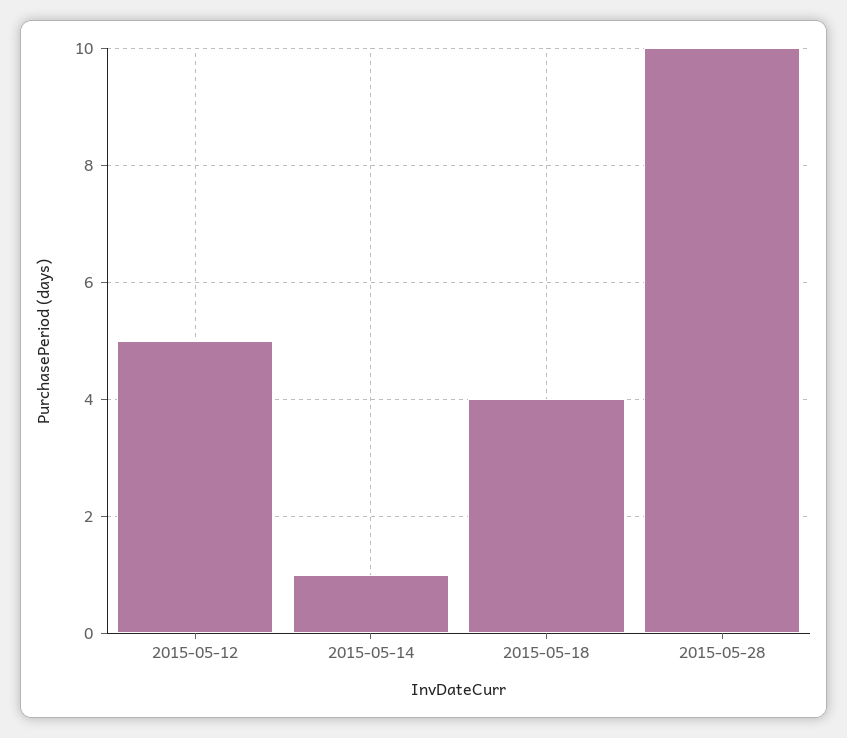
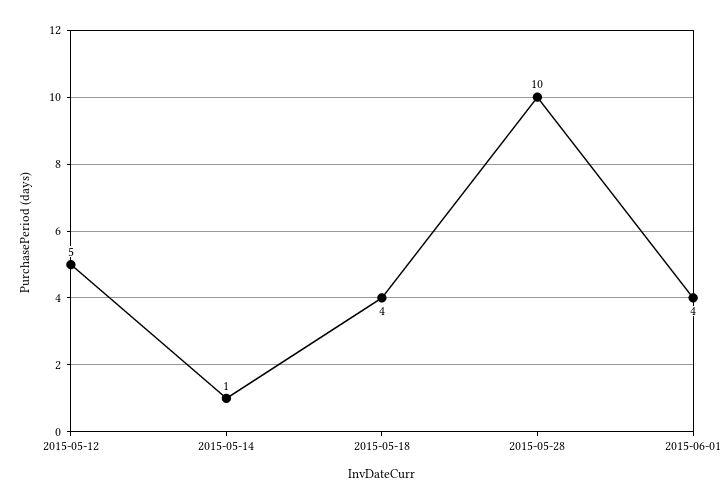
2015-06-01: none -> 4

